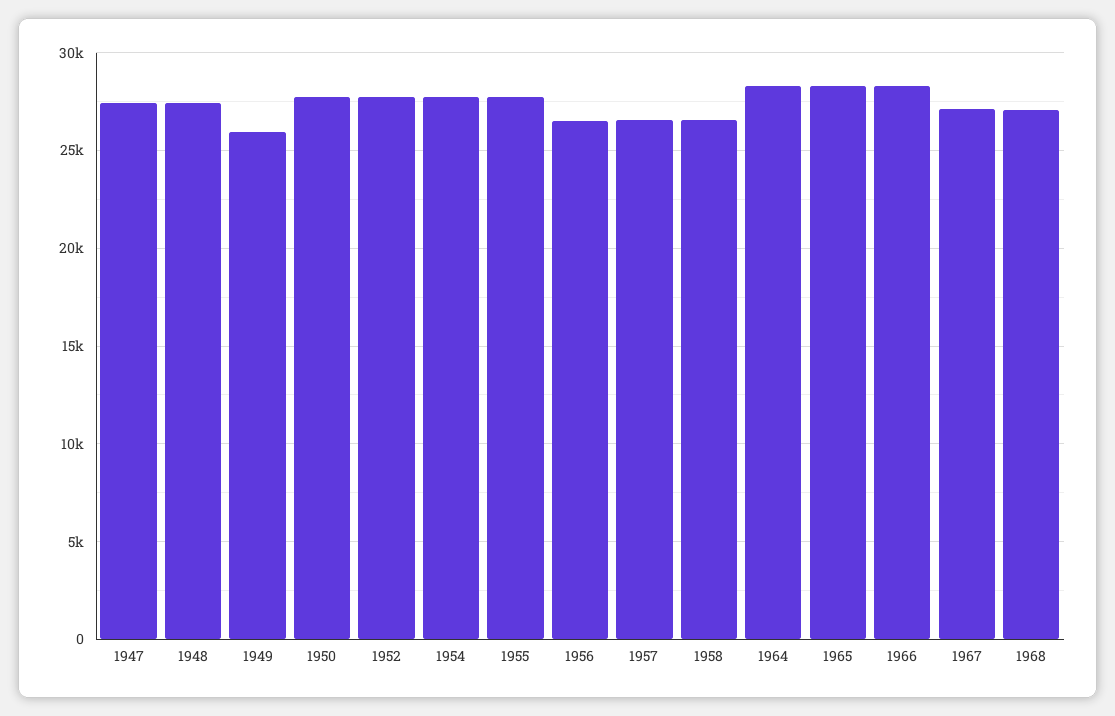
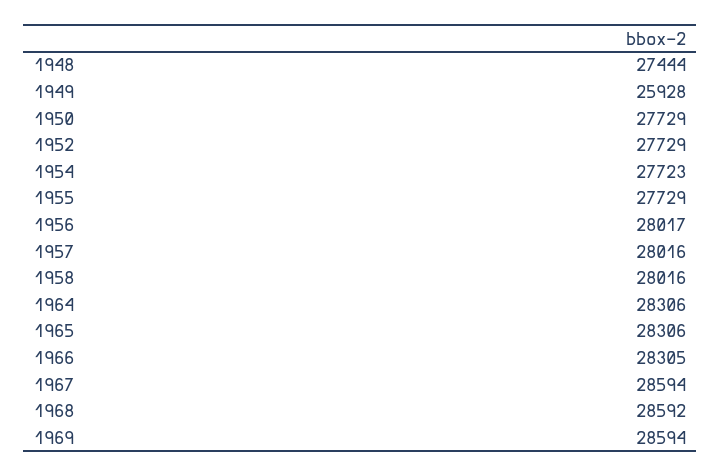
1947: 27500 -> none
1956: 26500 -> 28017
1957: 26500 -> 28016
1958: 26500 -> 28016
1967: 27000 -> 28594
1968: 27000 -> 28592
1969: none -> 28594

